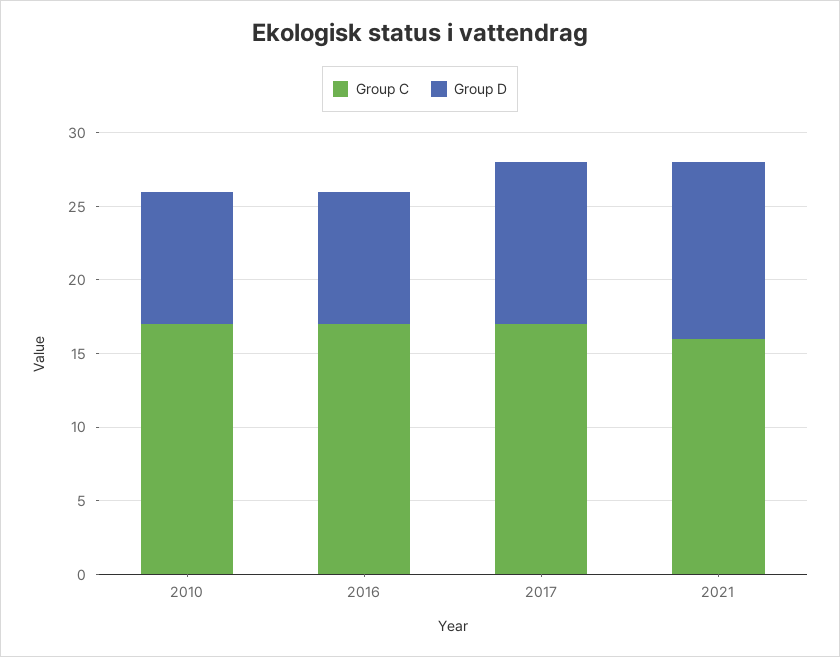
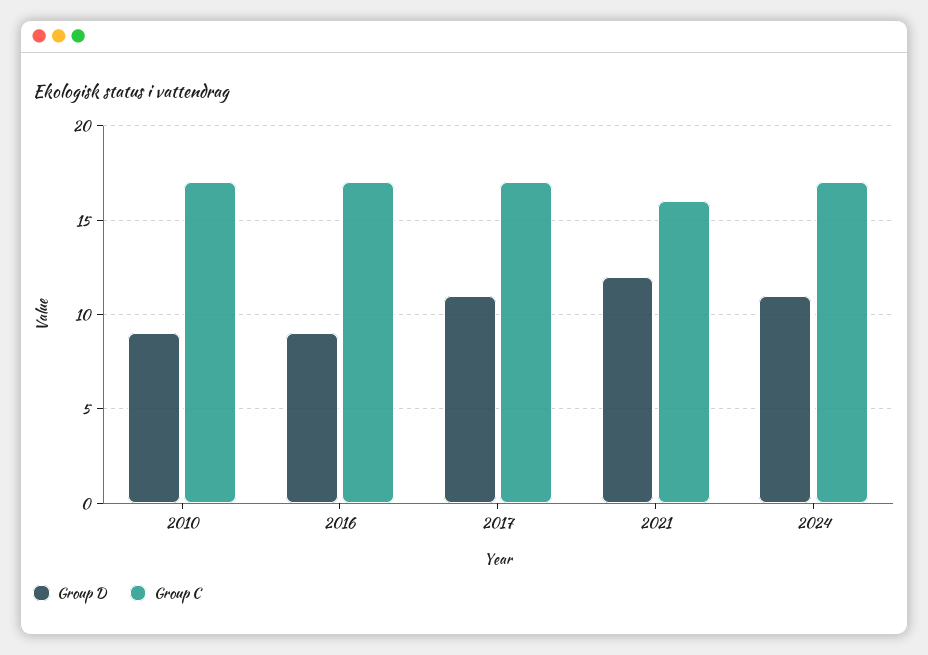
Group D, 2024: none -> 11
Group C, 2024: none -> 17

